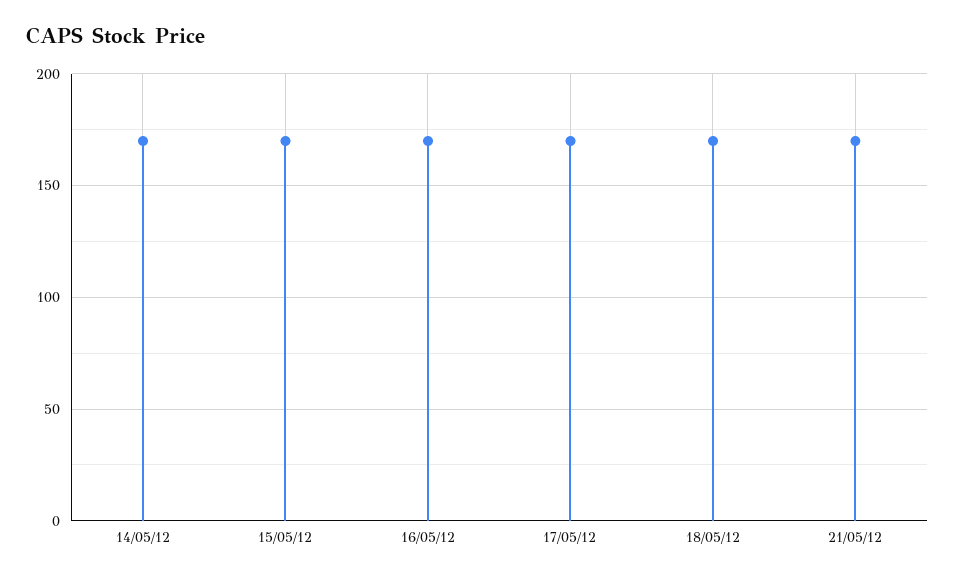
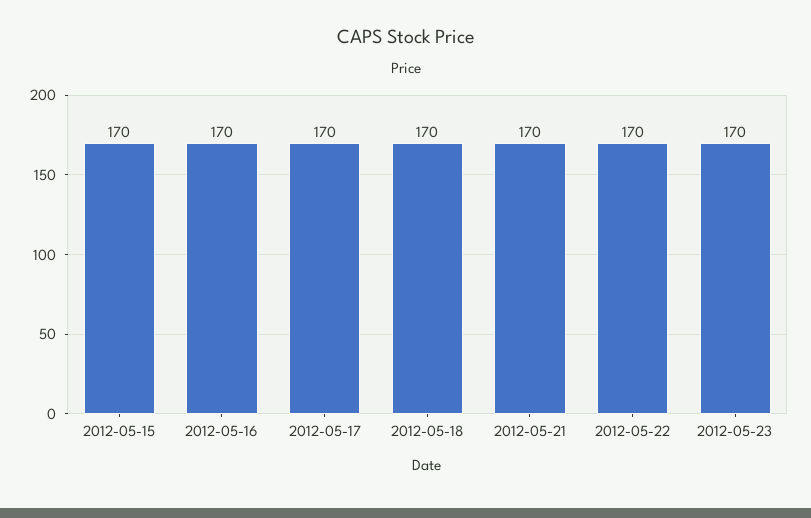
14/05/12: 170 -> none
2012-05-22: none -> 170
2012-05-23: none -> 170

